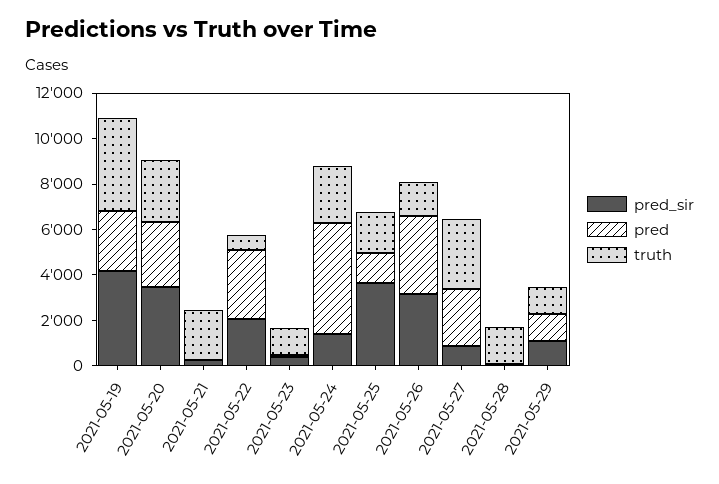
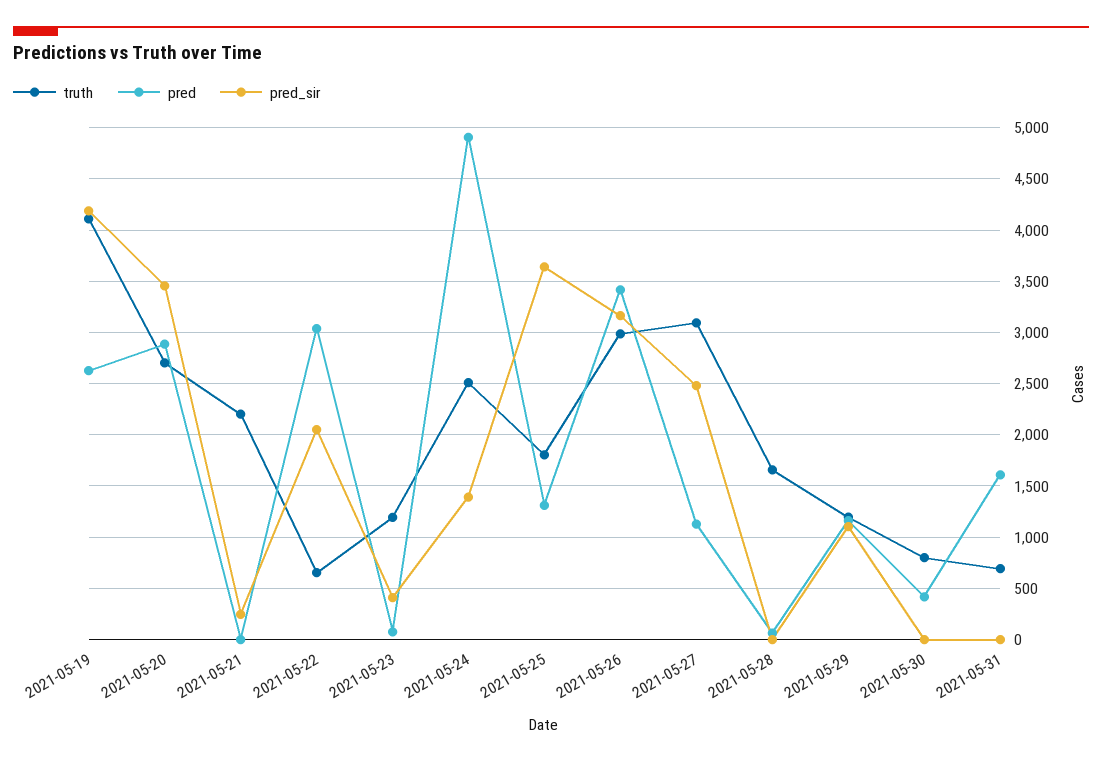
truth, 2021-05-26: 1500 -> 3000
pred_sir, 2021-05-27: 1000 -> 2500
pred, 2021-05-27: 2500 -> 1100
truth, 2021-05-30: none -> 800
pred, 2021-05-30: none -> 400
pred_sir, 2021-05-30: none -> 0
truth, 2021-05-31: none -> 700
pred, 2021-05-31: none -> 1600
pred_sir, 2021-05-31: none -> 0

